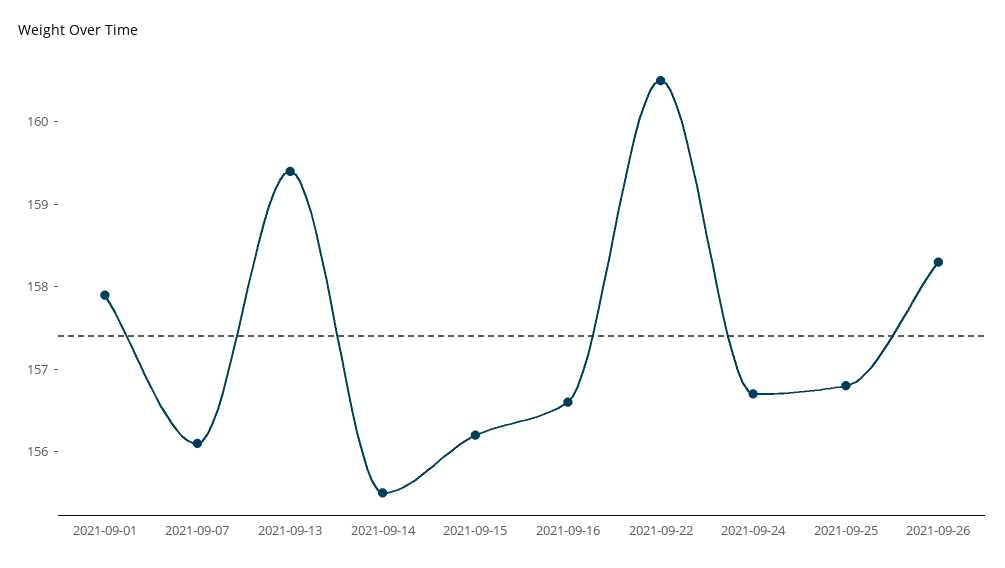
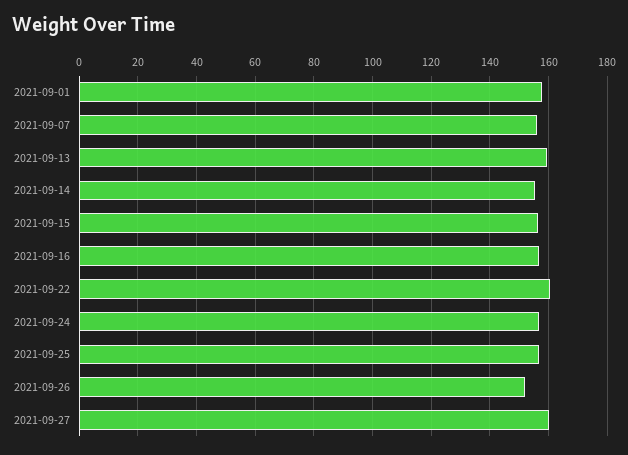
2021-09-26: 158.3 -> 152.5
2021-09-27: none -> 160

